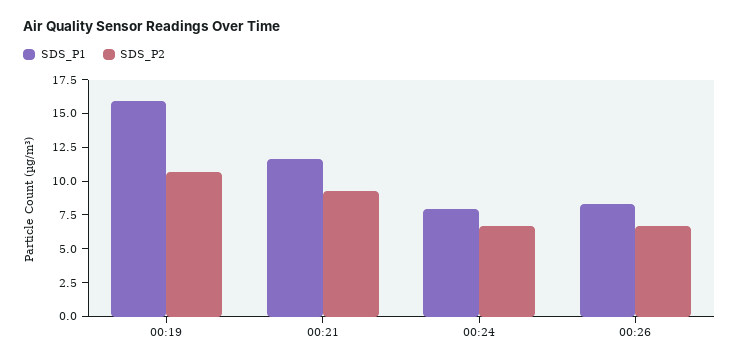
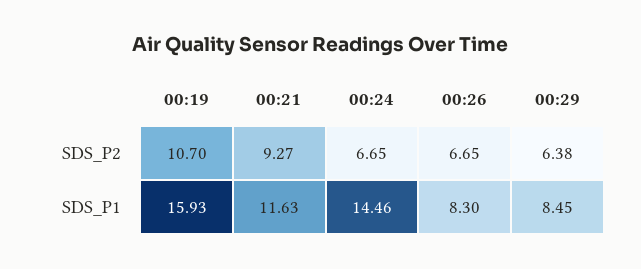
SDS_P1, 00:24: 7.5 -> 14.46
SDS_P2, 00:29: none -> 6.38
SDS_P1, 00:29: none -> 8.45

